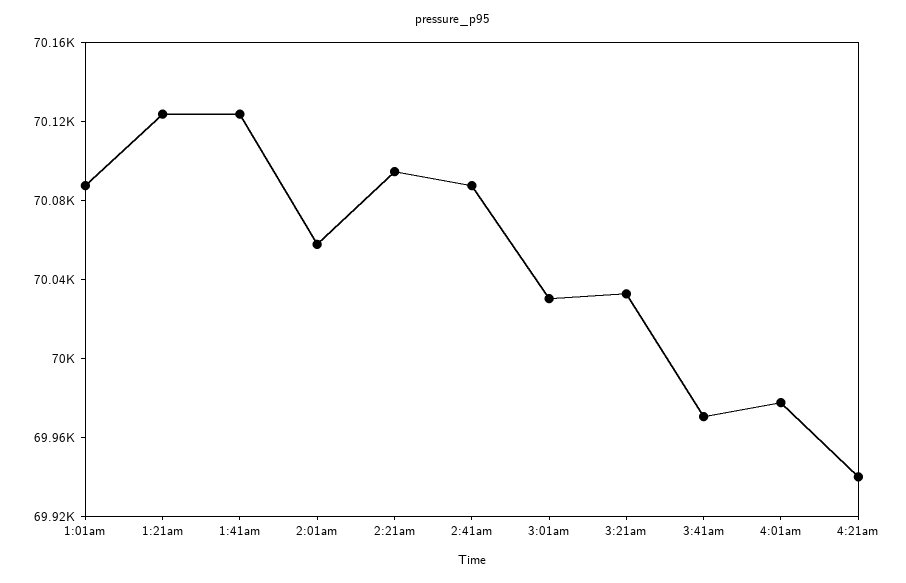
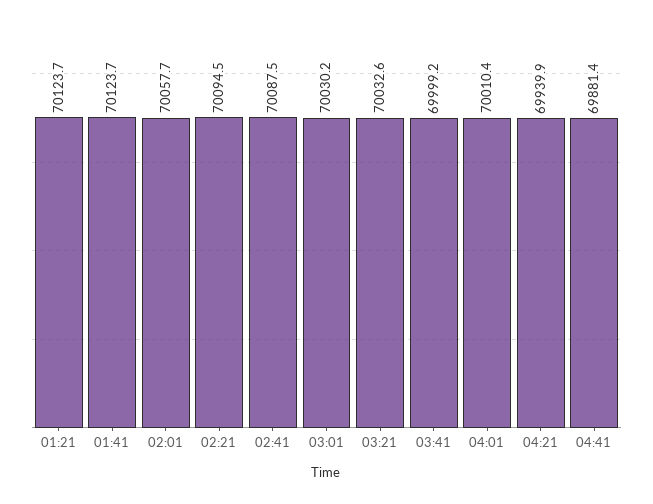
1:01am: 70090 -> none
3:41am: 69970 -> 69999.2
4:01am: 69980 -> 70010.4
04:41: none -> 69881.4

